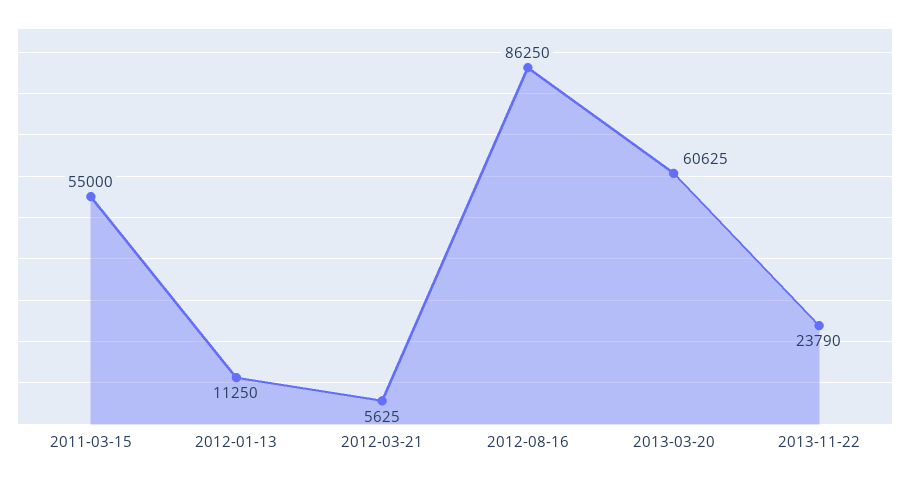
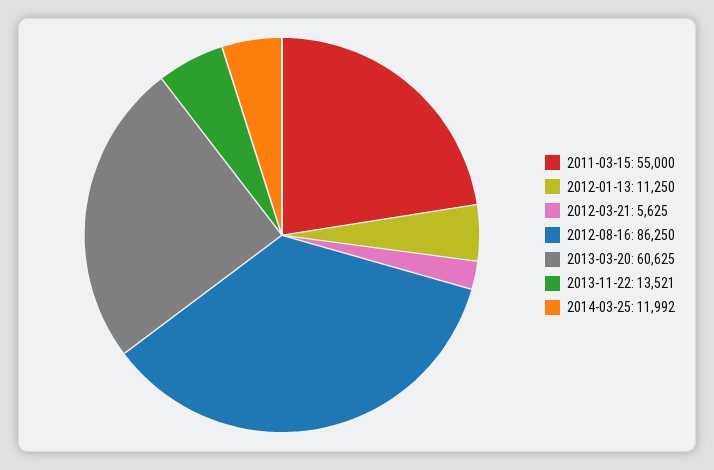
2013-11-22: 23790 -> 13521
2014-03-25: none -> 11992

